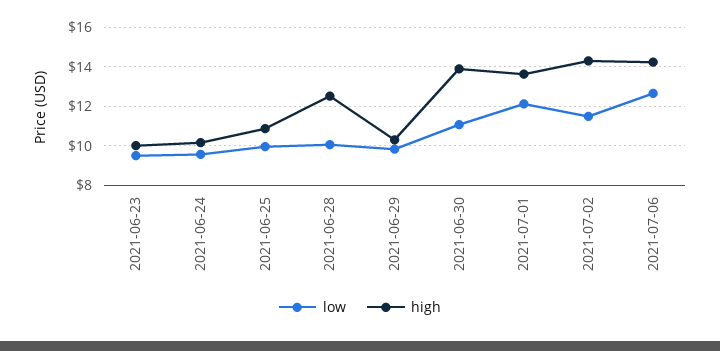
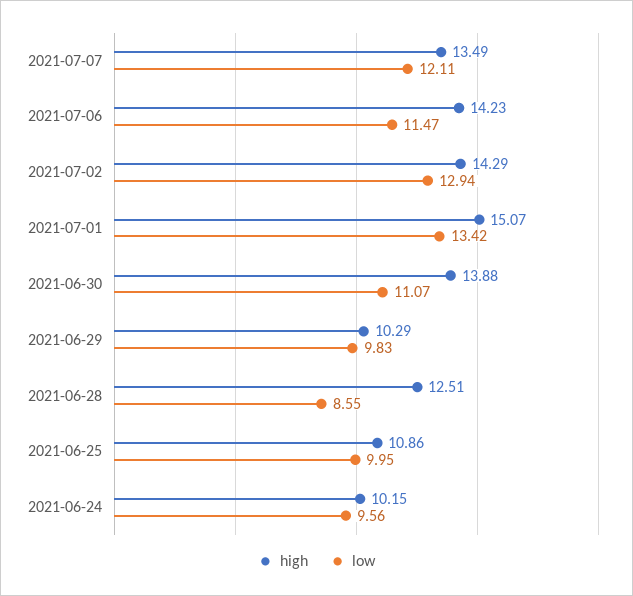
low, 2021-06-23: 9.5 -> none
high, 2021-06-23: 10 -> none
low, 2021-06-28: 10 -> 8.55
low, 2021-07-01: 12 -> 13.42
high, 2021-07-01: 13.5 -> 15.07
low, 2021-07-02: 11.5 -> 12.94
low, 2021-07-06: 12.5 -> 11.47
high, 2021-07-07: none -> 13.49
low, 2021-07-07: none -> 12.11

